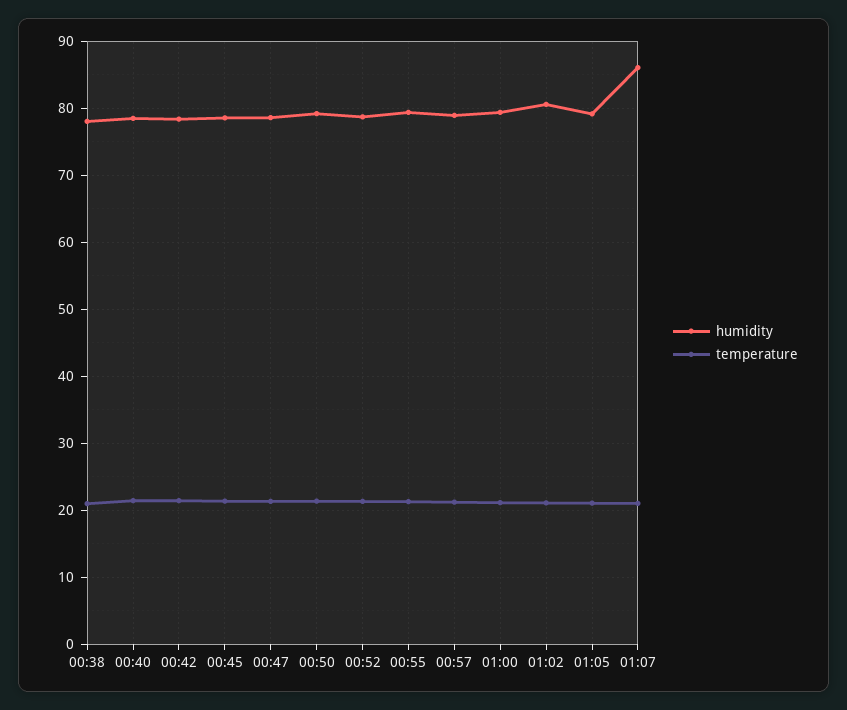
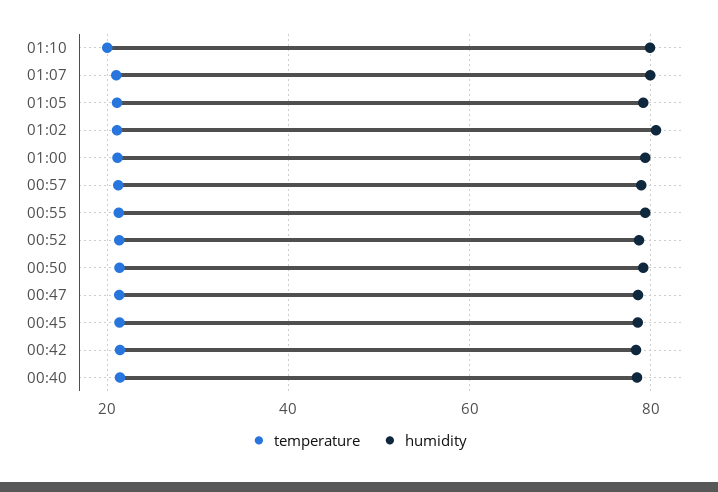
humidity, 00:38: 78 -> none
temperature, 00:38: 21 -> none
humidity, 01:07: 86 -> 80
temperature, 01:10: none -> 20
humidity, 01:10: none -> 80

